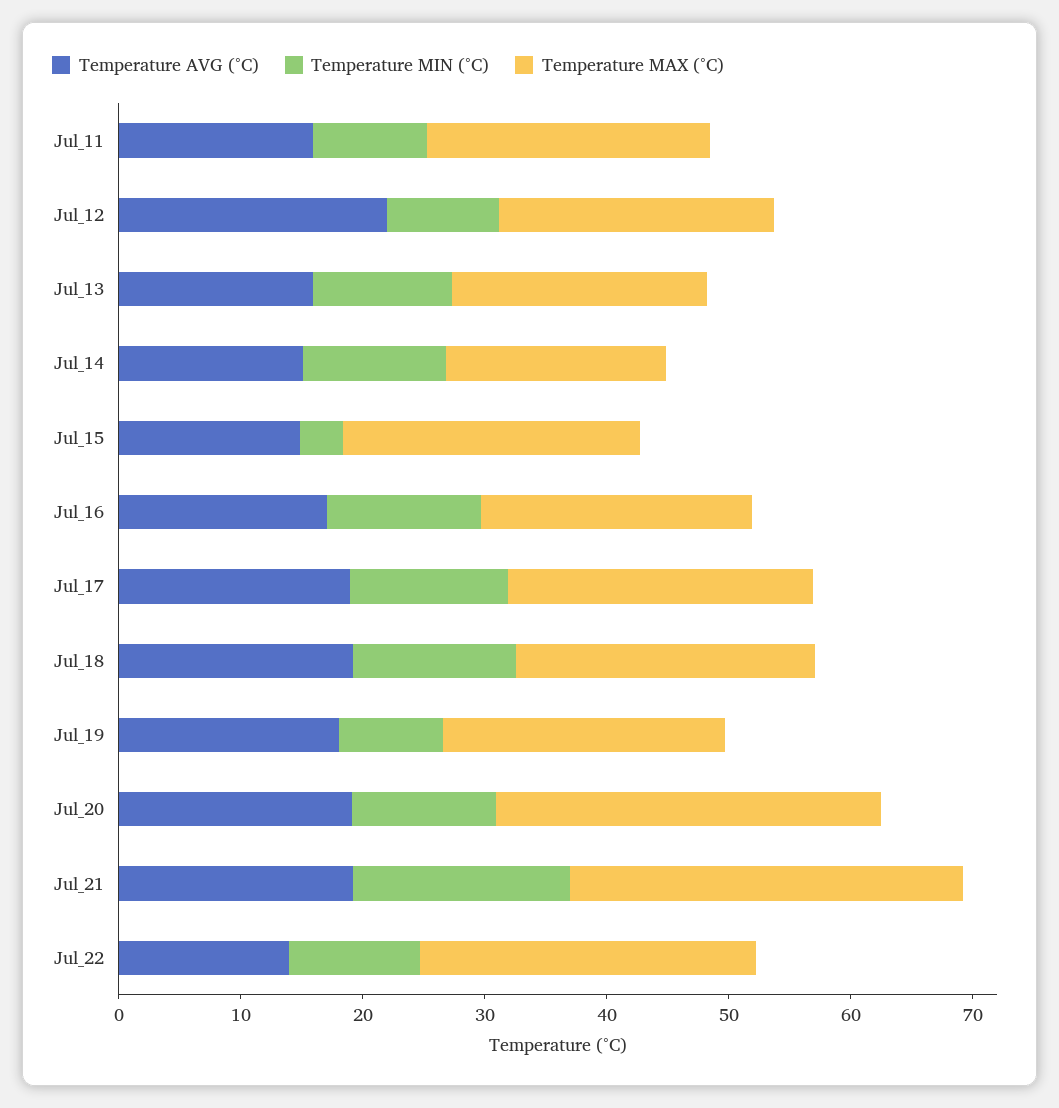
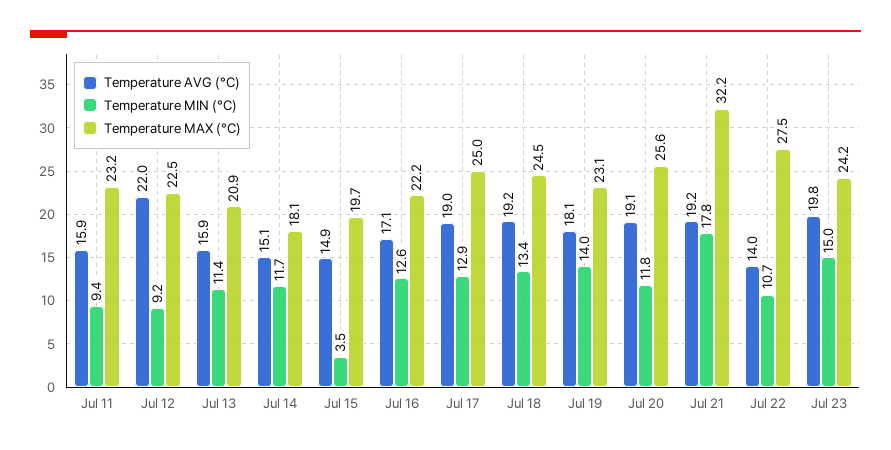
Temperature MAX (°C), Jul_15: 24 -> 19.7
Temperature MIN (°C), Jul_19: 8 -> 14
Temperature MAX (°C), Jul_20: 32 -> 25.6
Temperature AVG (°C), Jul 23: none -> 19.8
Temperature MIN (°C), Jul 23: none -> 15
Temperature MAX (°C), Jul 23: none -> 24.2

